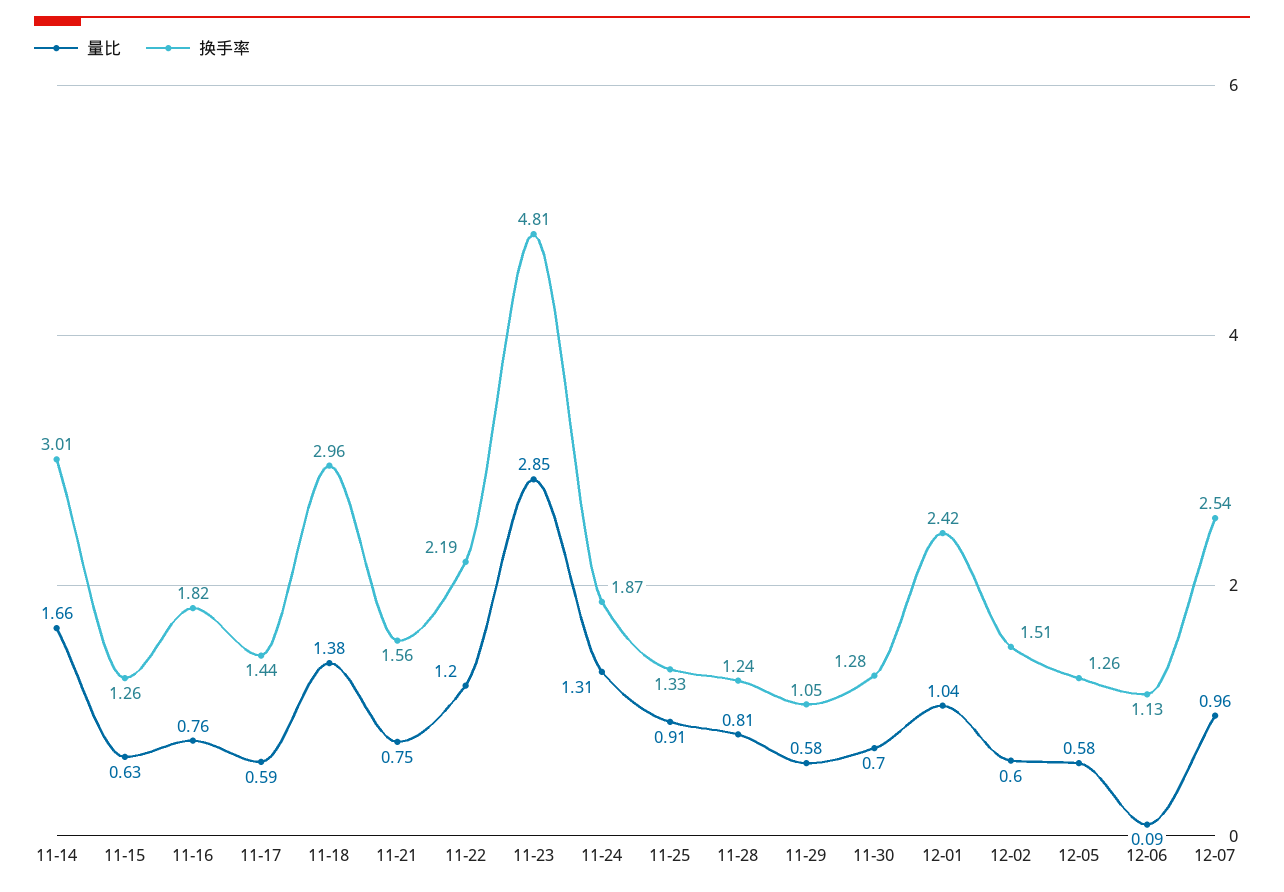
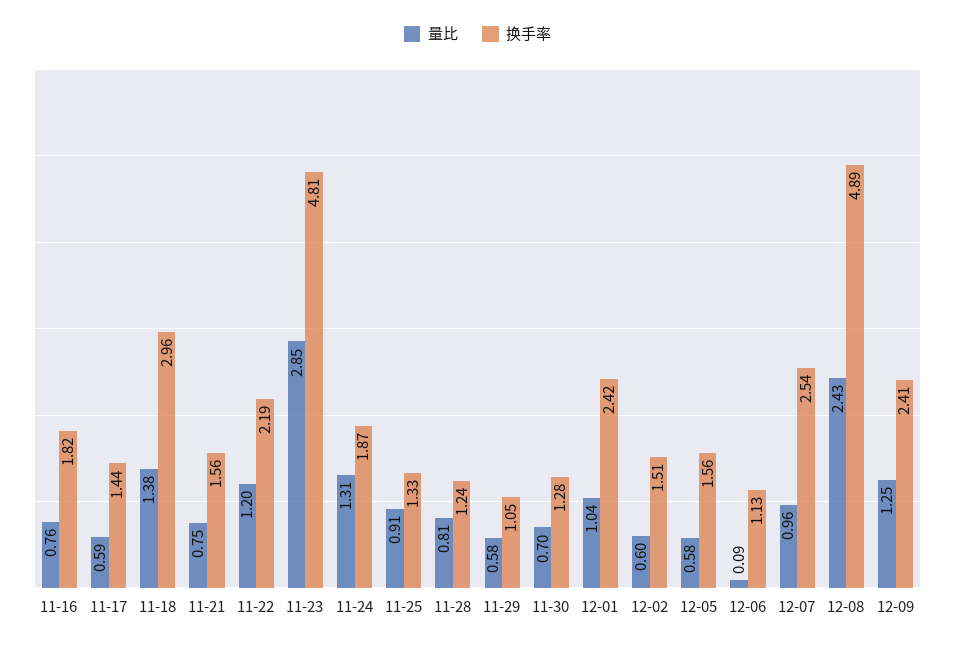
量比, 11-14: 1.66 -> none
换手率, 11-14: 3.01 -> none
量比, 11-15: 0.63 -> none
换手率, 11-15: 1.26 -> none
换手率, 12-05: 1.26 -> 1.56
量比, 12-08: none -> 2.43
换手率, 12-08: none -> 4.89
量比, 12-09: none -> 1.25
换手率, 12-09: none -> 2.41

